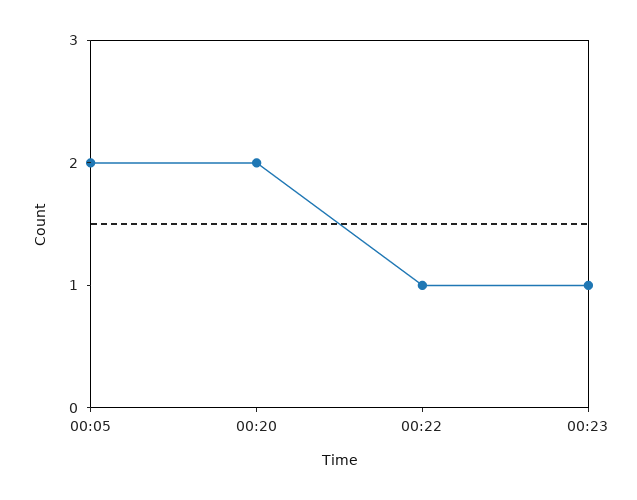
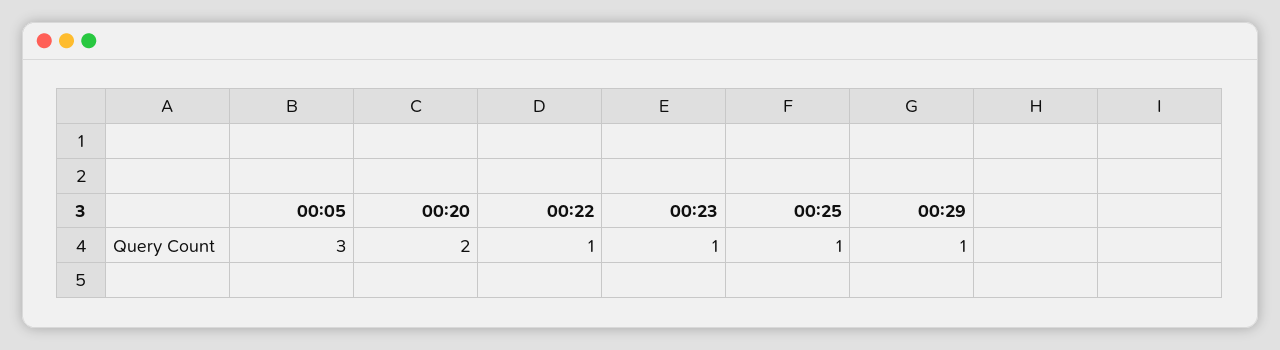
00:05: 2 -> 3
00:25: none -> 1
00:29: none -> 1

